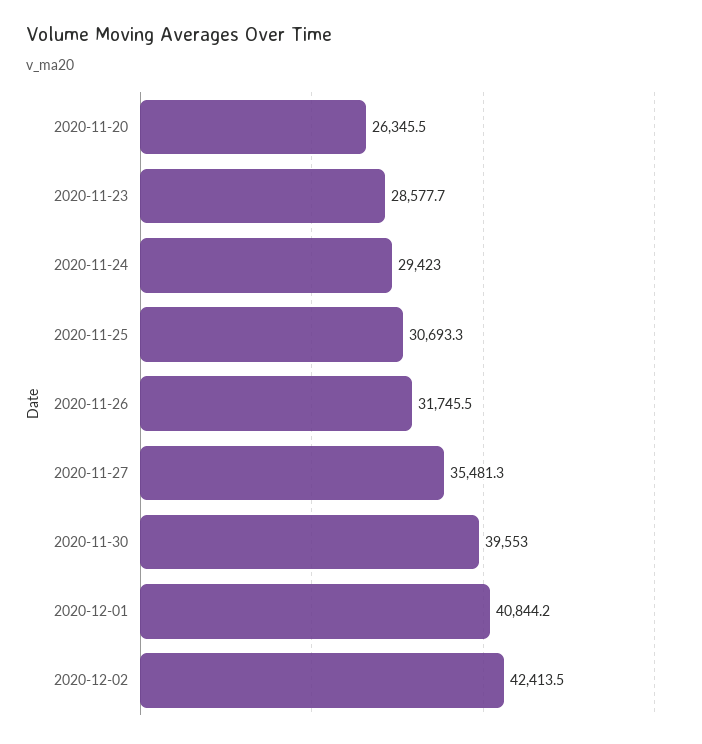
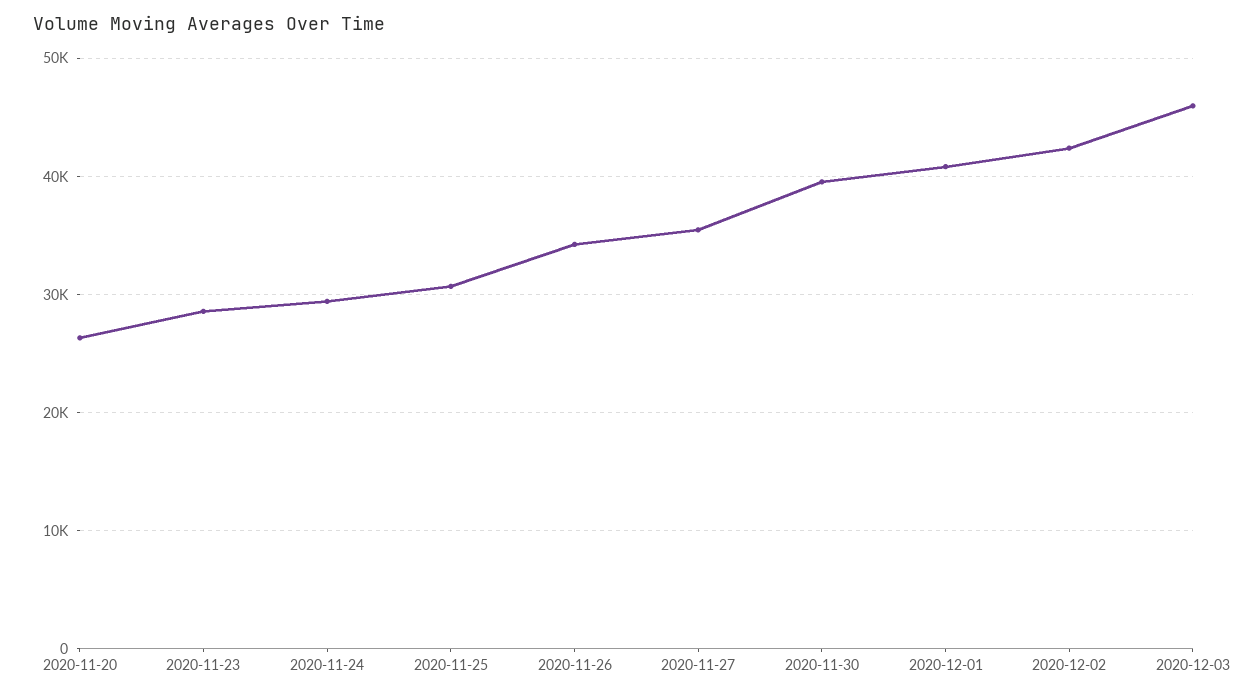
2020-11-26: 31745.5 -> 34000
2020-12-03: none -> 46000

